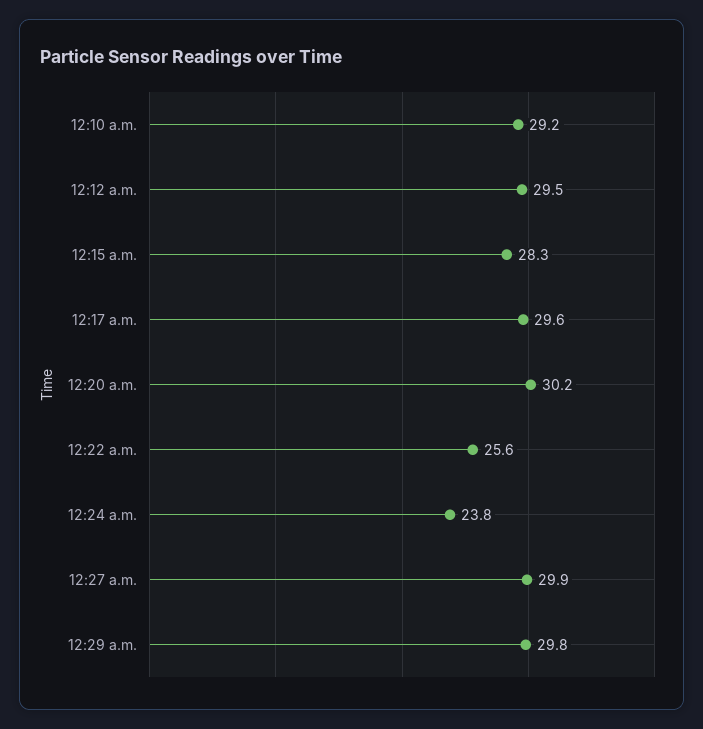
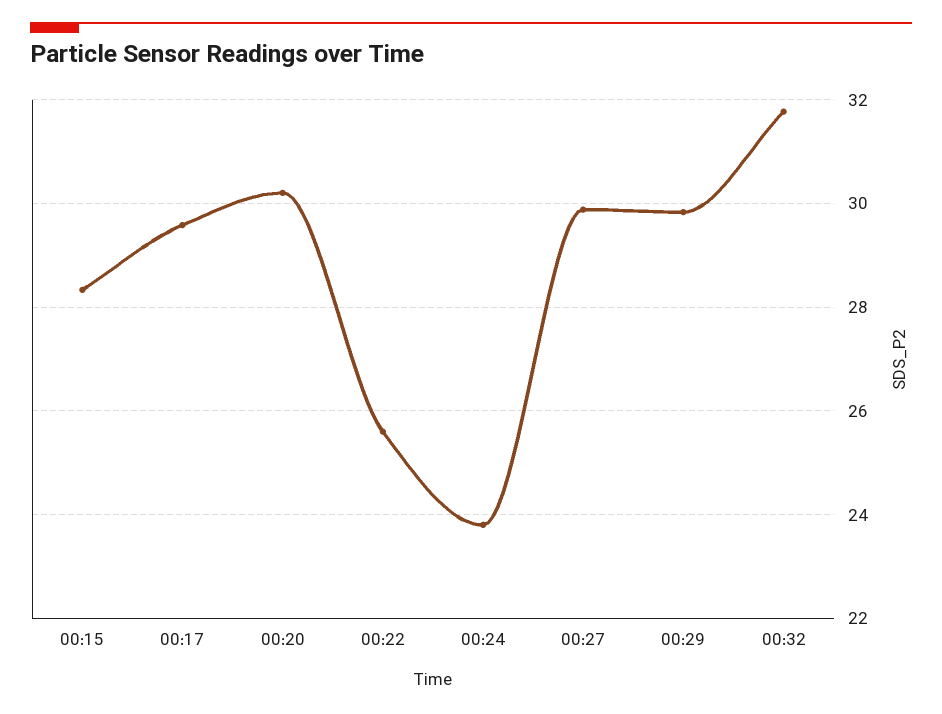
12:10 a.m.: 29.2 -> none
12:12 a.m.: 29.5 -> none
00:32: none -> 31.8

